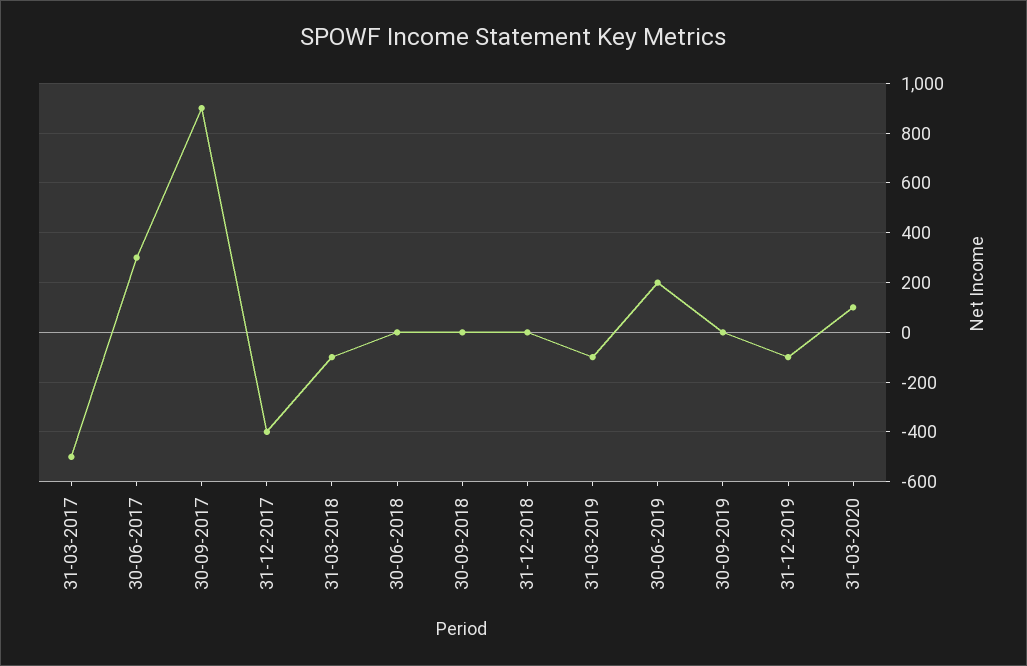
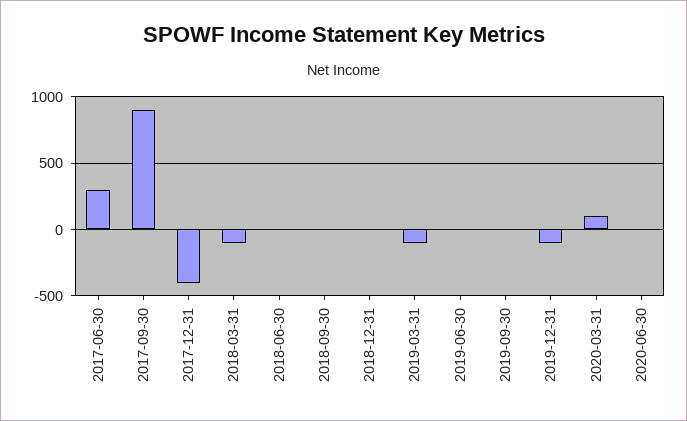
31-03-2017: -500 -> none
30-06-2019: 200 -> 0
2020-06-30: none -> 0

